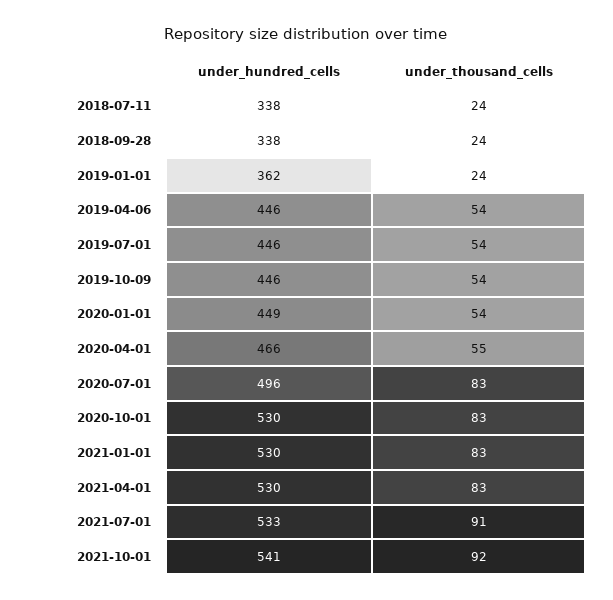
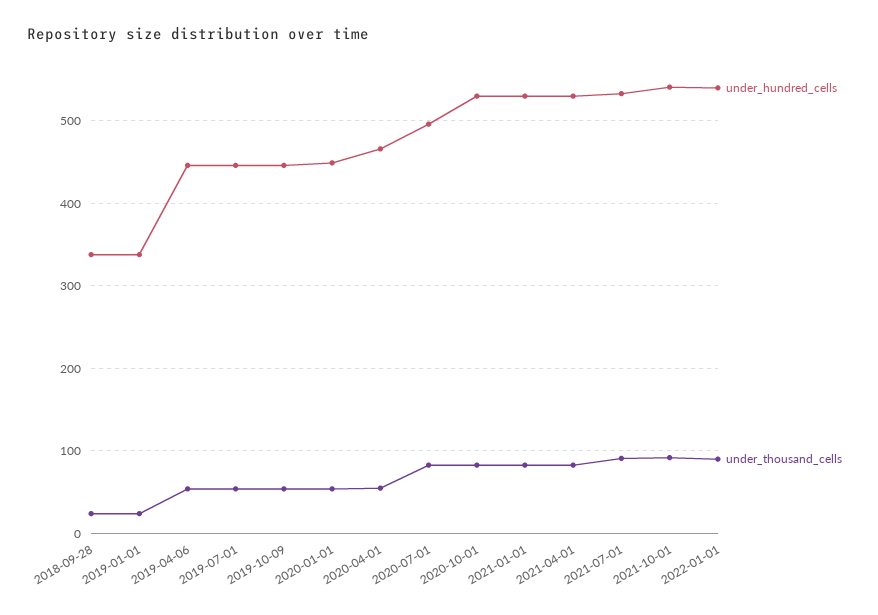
under_hundred_cells, 2018-07-11: 338 -> none
under_thousand_cells, 2018-07-11: 24 -> none
under_hundred_cells, 2019-01-01: 362 -> 340
under_hundred_cells, 2022-01-01: none -> 540
under_thousand_cells, 2022-01-01: none -> 90

